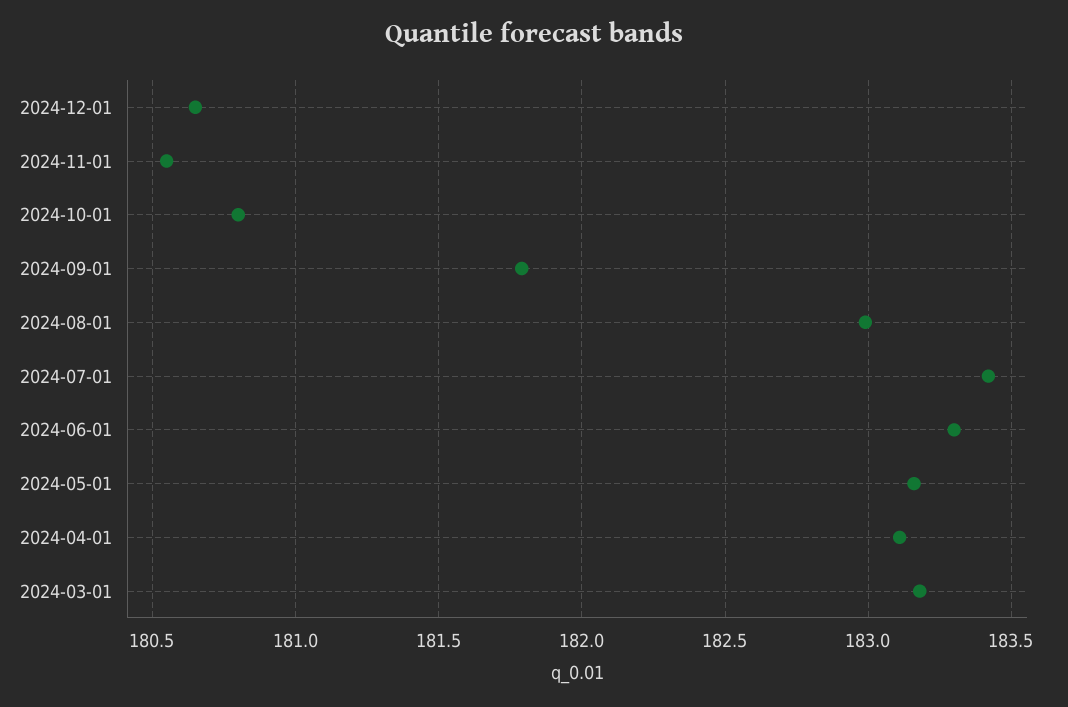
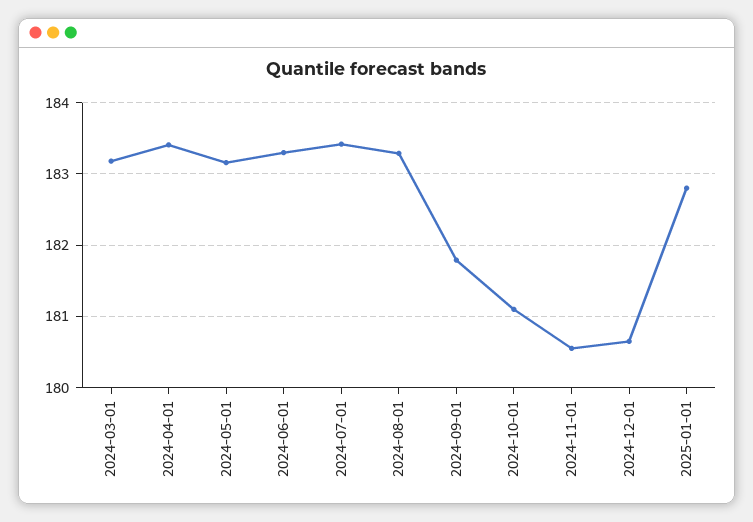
2024-10-01: 180.8 -> 181.1
2024-08-01: 183 -> 183.3
2024-04-01: 183.1 -> 183.4
2025-01-01: none -> 182.8

